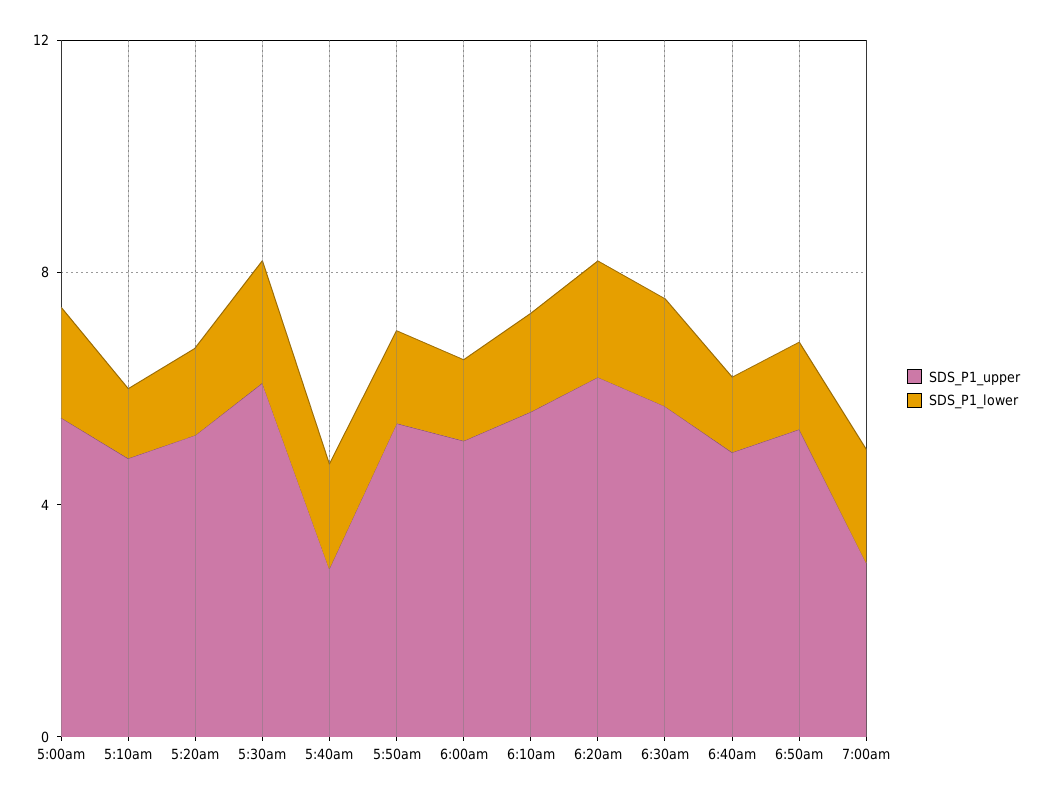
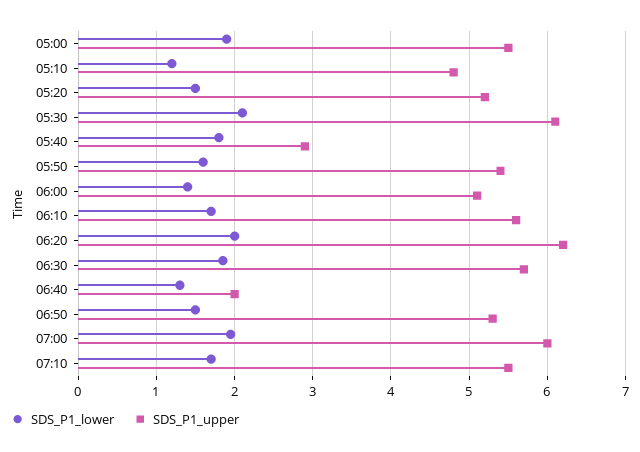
SDS_P1_upper, 6:40am: 5 -> 2
SDS_P1_upper, 7:00am: 3 -> 6
SDS_P1_lower, 07:10: none -> 1.7
SDS_P1_upper, 07:10: none -> 5.5

